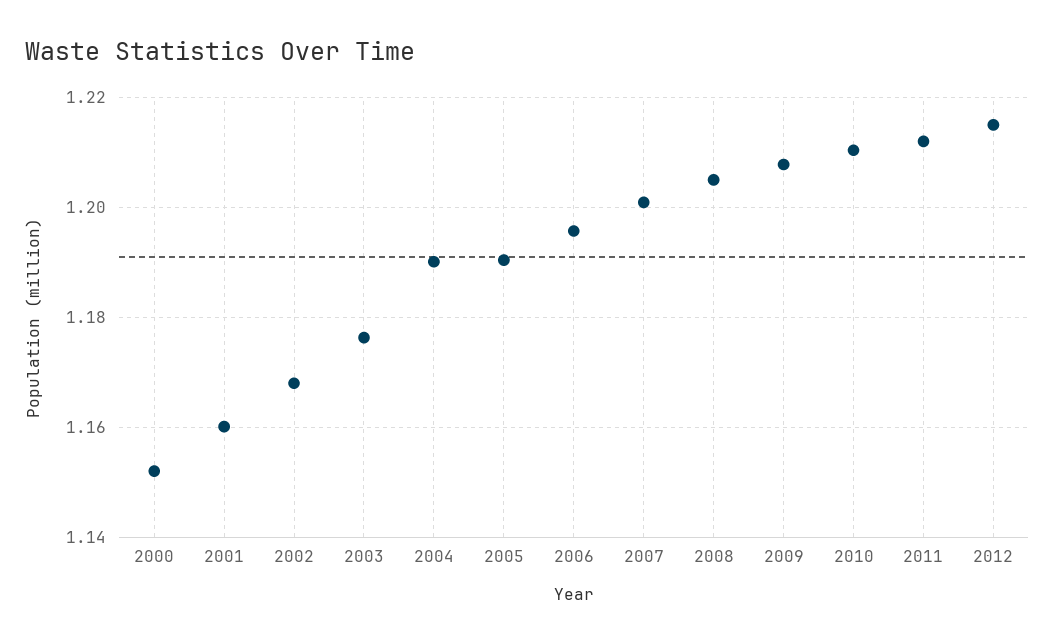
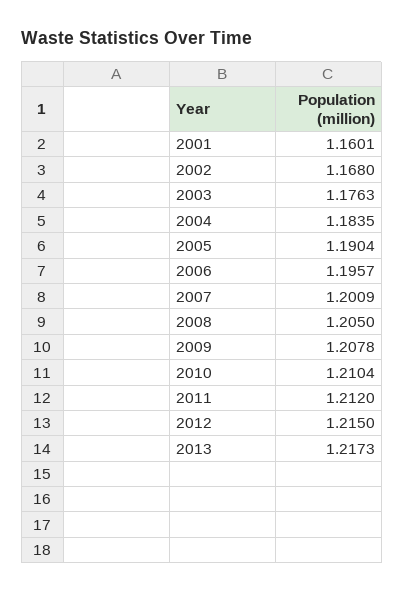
2000: 1.152 -> none
2004: 1.19 -> 1.1835
2013: none -> 1.2173

